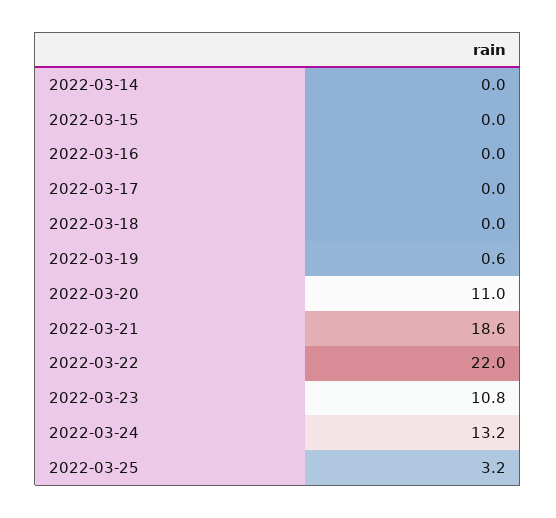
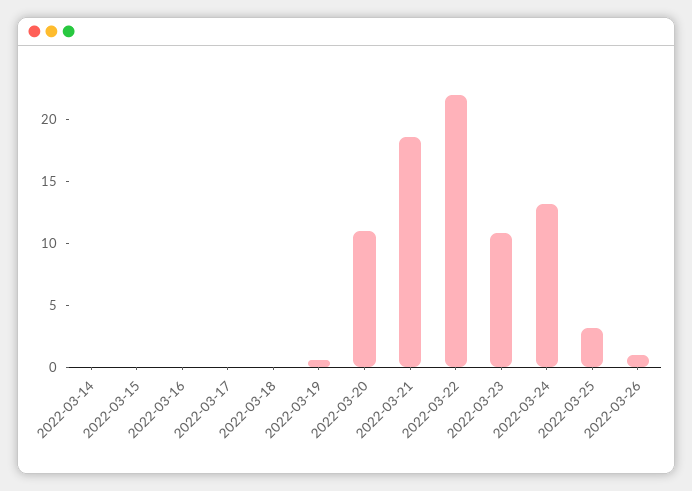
2022-03-26: none -> 1

